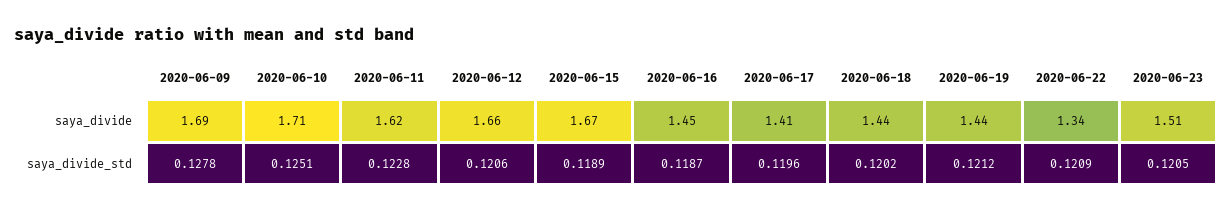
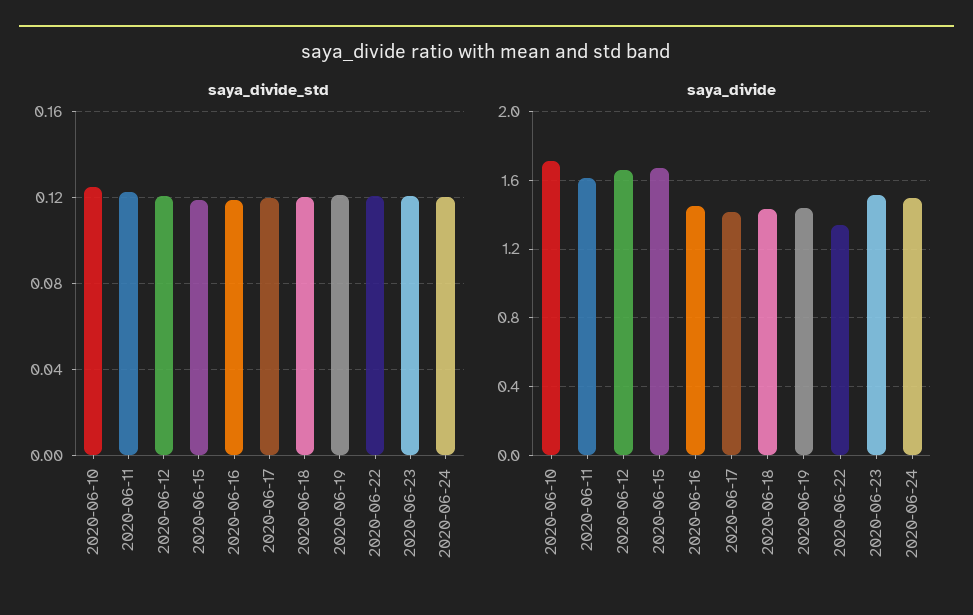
saya_divide, 2020-06-09: 1.69 -> none
saya_divide_std, 2020-06-09: 0.1278 -> none
saya_divide_std, 2020-06-24: none -> 0.12
saya_divide, 2020-06-24: none -> 1.5

